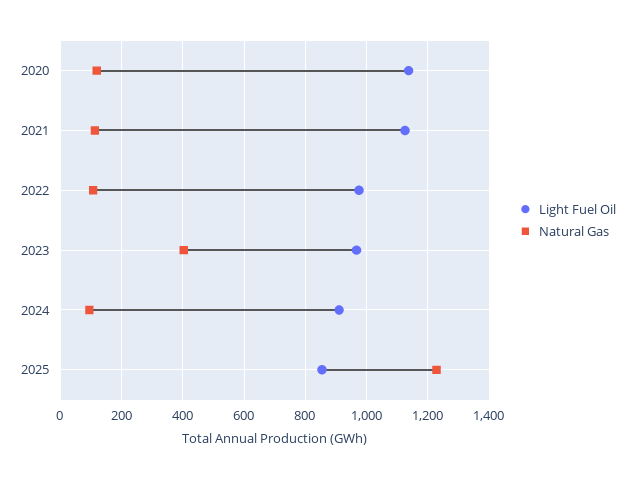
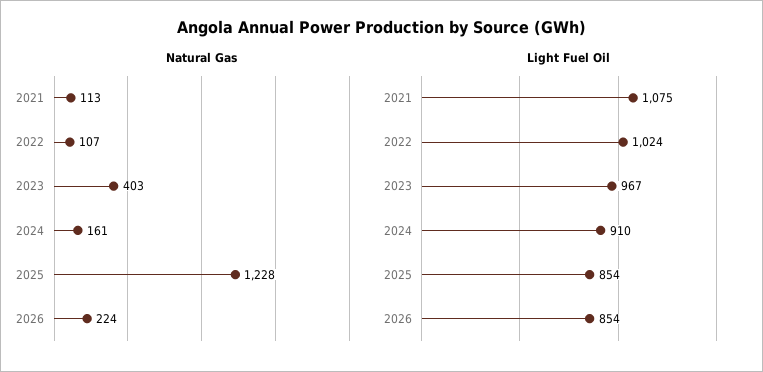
Light Fuel Oil, 2020: 1140 -> none
Natural Gas, 2020: 120 -> none
Light Fuel Oil, 2021: 1120 -> 1075
Light Fuel Oil, 2022: 980 -> 1024
Natural Gas, 2024: 100 -> 161
Natural Gas, 2026: none -> 224
Light Fuel Oil, 2026: none -> 854

